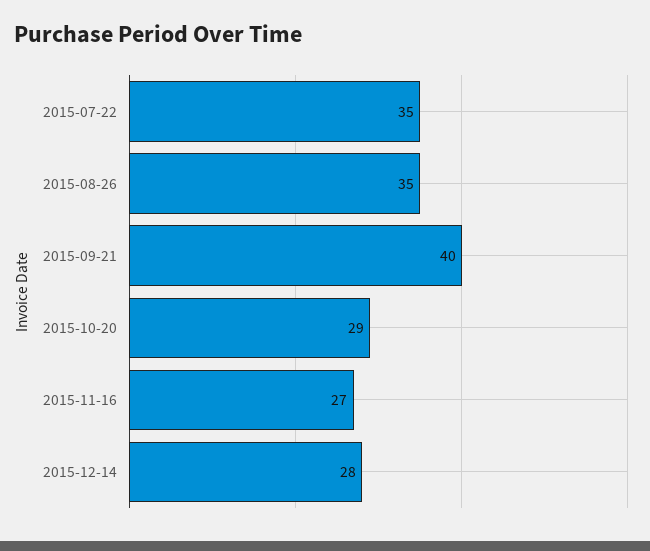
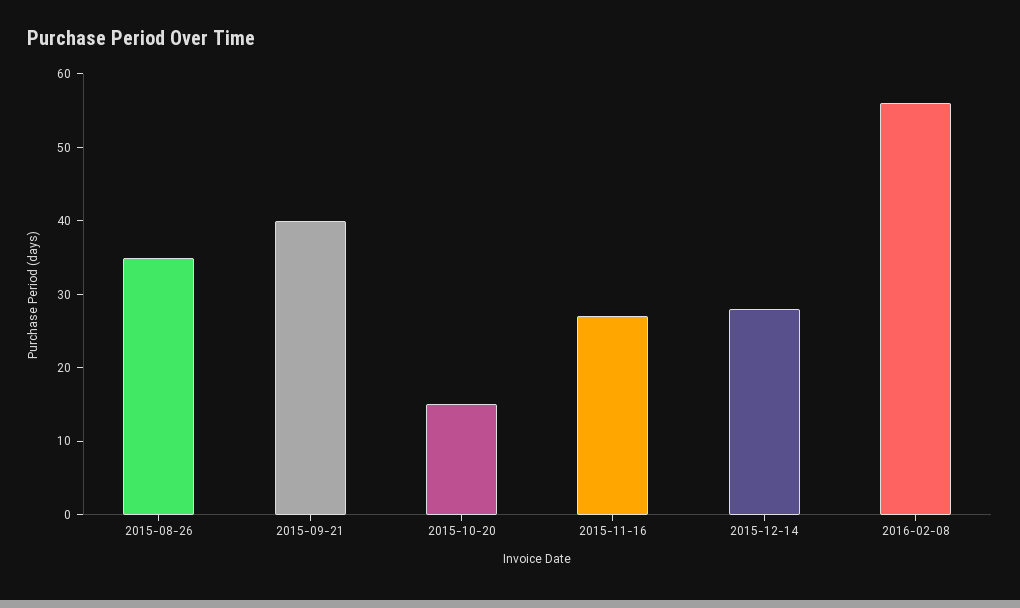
2015-07-22: 35 -> none
2015-10-20: 29 -> 15
2016-02-08: none -> 55

